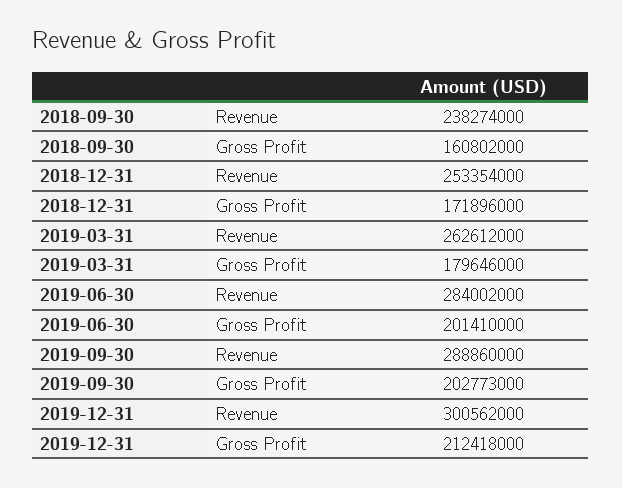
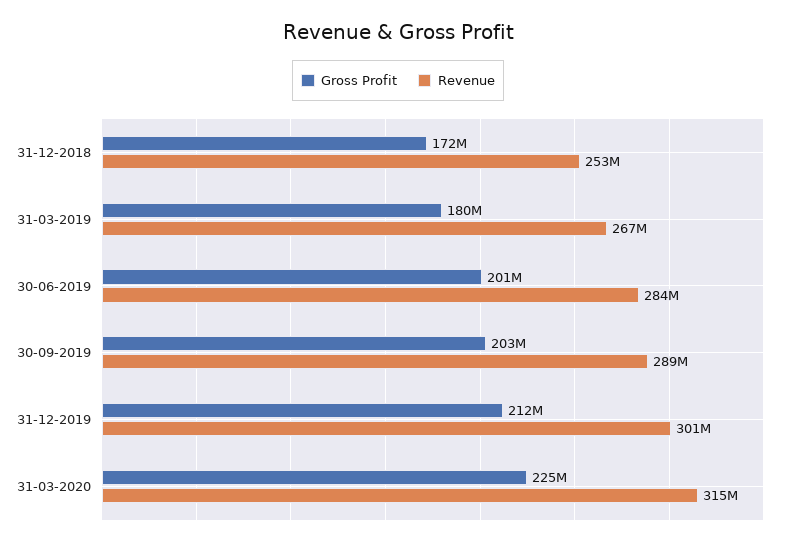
Revenue, 2018-09-30: 238274000 -> none
Gross Profit, 2018-09-30: 160802000 -> none
Revenue, 2019-03-31: 262612000 -> 267000000
Gross Profit, 31-03-2020: none -> 225000000
Revenue, 31-03-2020: none -> 315000000

